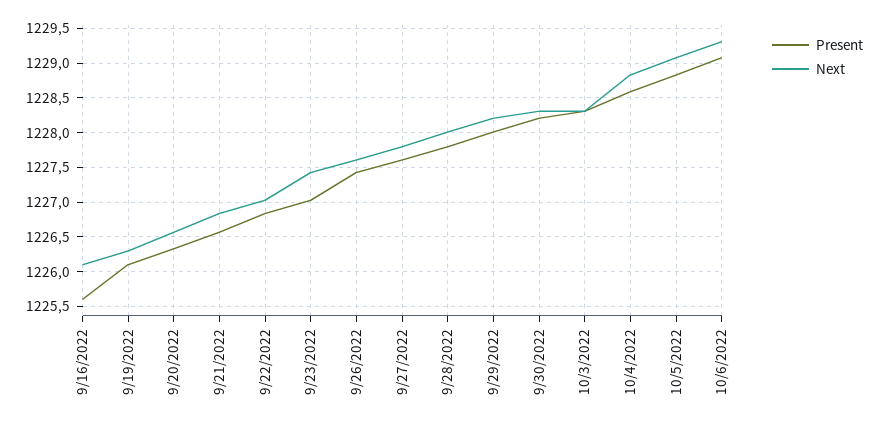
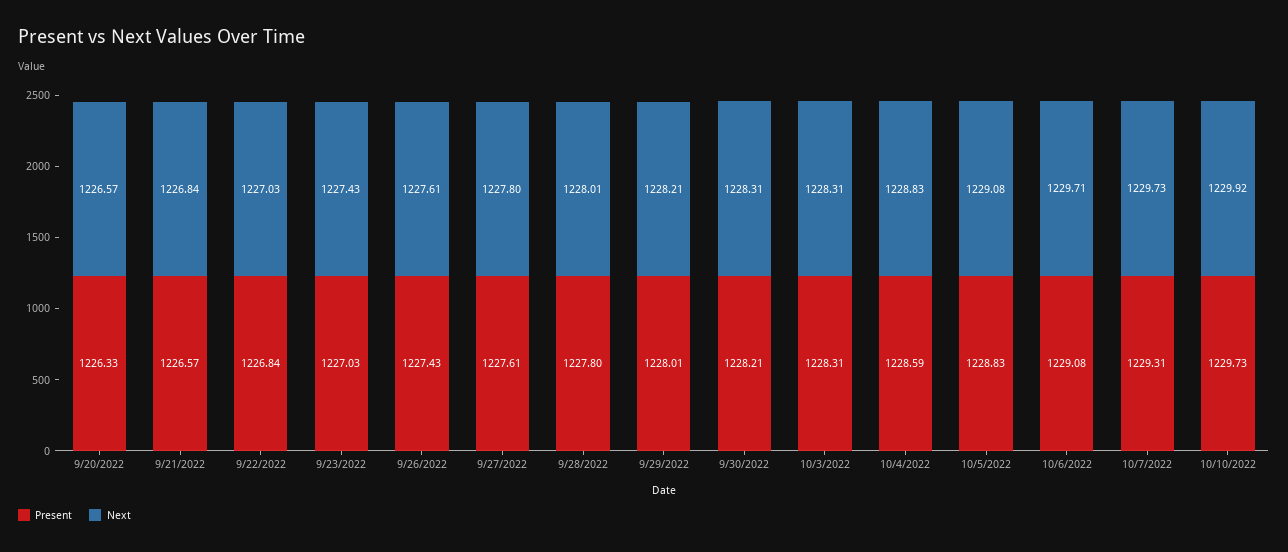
Present, 9/16/2022: 1225.6 -> none
Next, 9/16/2022: 1226.1 -> none
Present, 9/19/2022: 1226.1 -> none
Next, 9/19/2022: 1226.3 -> none
Next, 10/6/2022: 1229.3 -> 1229.71
Present, 10/7/2022: none -> 1229.31
Next, 10/7/2022: none -> 1229.73
Present, 10/10/2022: none -> 1229.73
Next, 10/10/2022: none -> 1229.92

